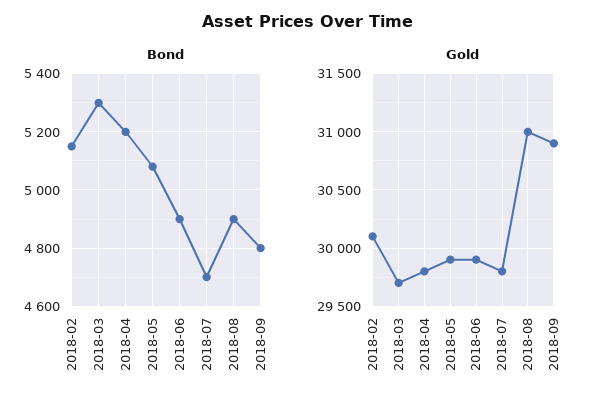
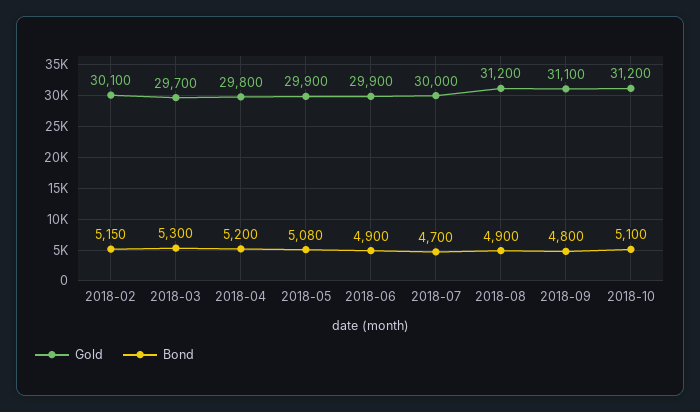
Gold, 2018-07: 29800 -> 30000
Gold, 2018-08: 31000 -> 31200
Gold, 2018-09: 30900 -> 31100
Gold, 2018-10: none -> 31200
Bond, 2018-10: none -> 5100

